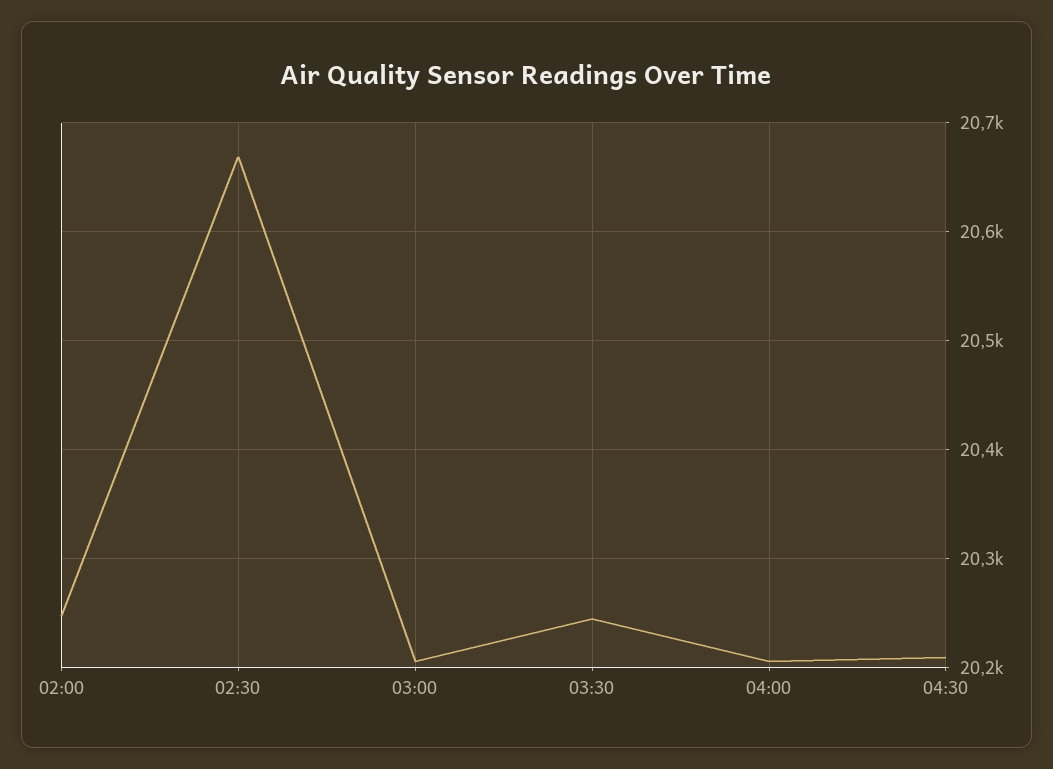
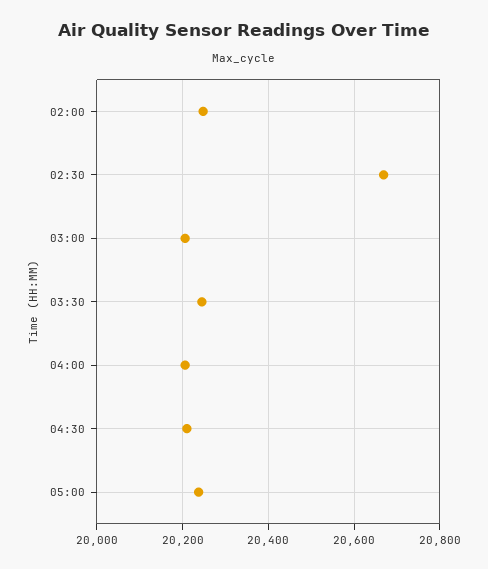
05:00: none -> 20240

